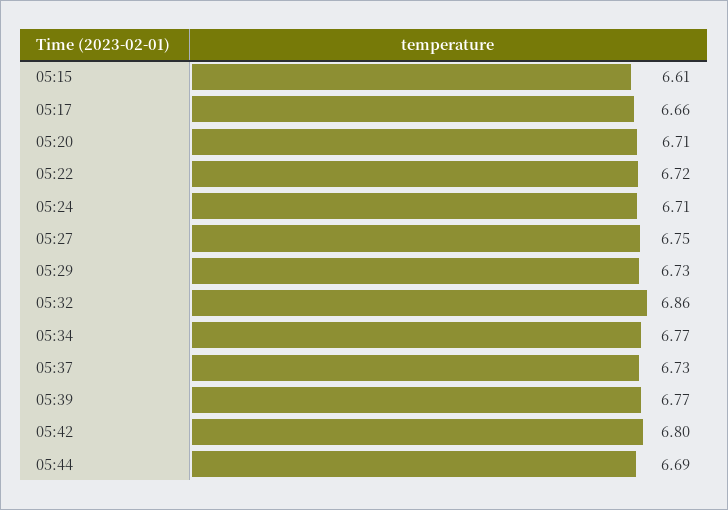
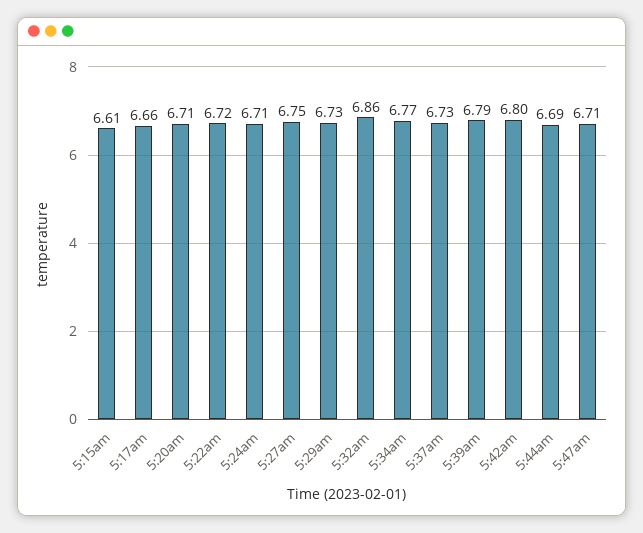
05:39: 6.77 -> 6.79
5:47am: none -> 6.71

